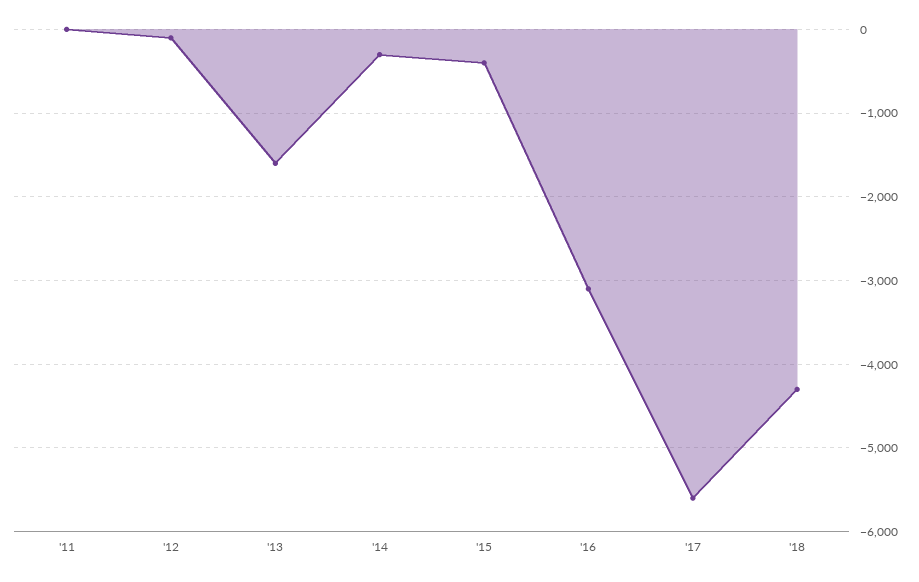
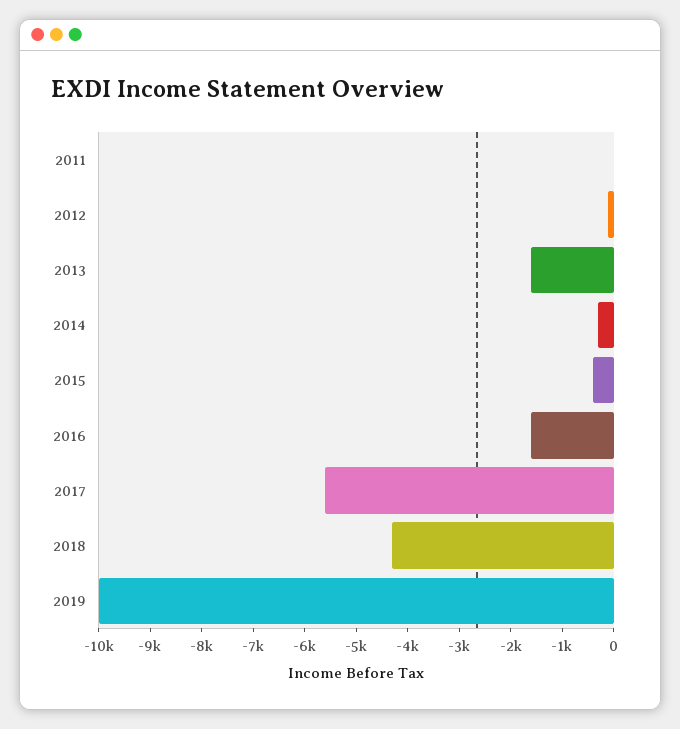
'16: -3100 -> -1600
2019: none -> -10000

